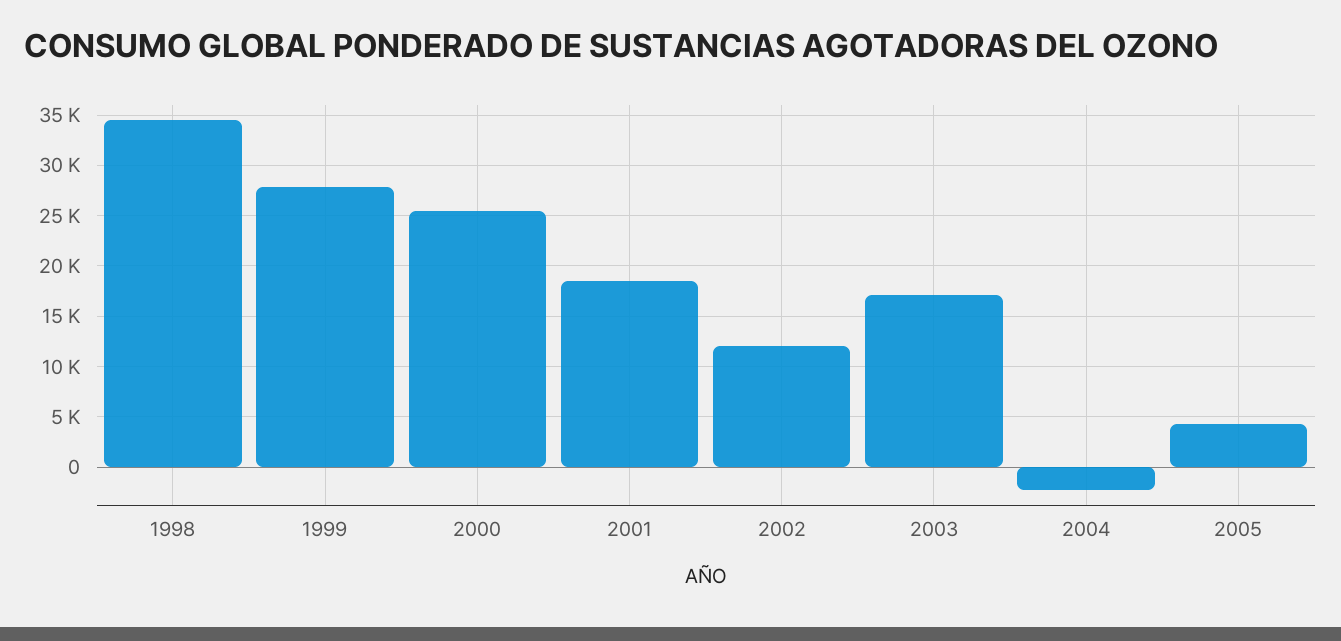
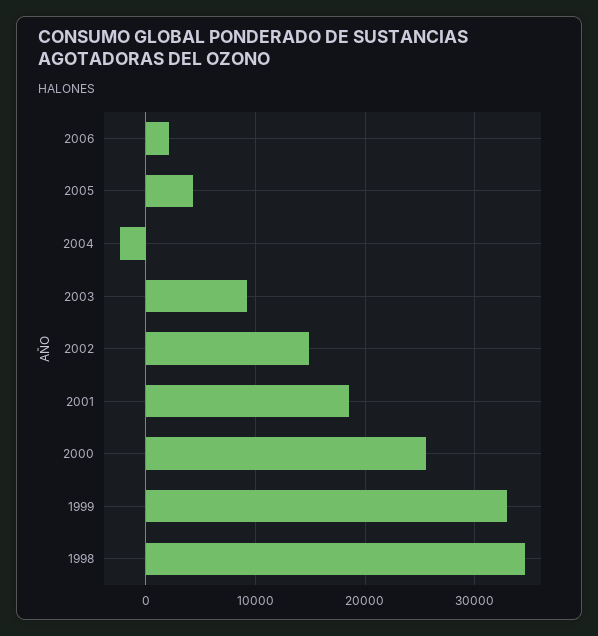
1999: 28000 -> 33000
2002: 12000 -> 15000
2003: 17000 -> 9000
2006: none -> 2000

